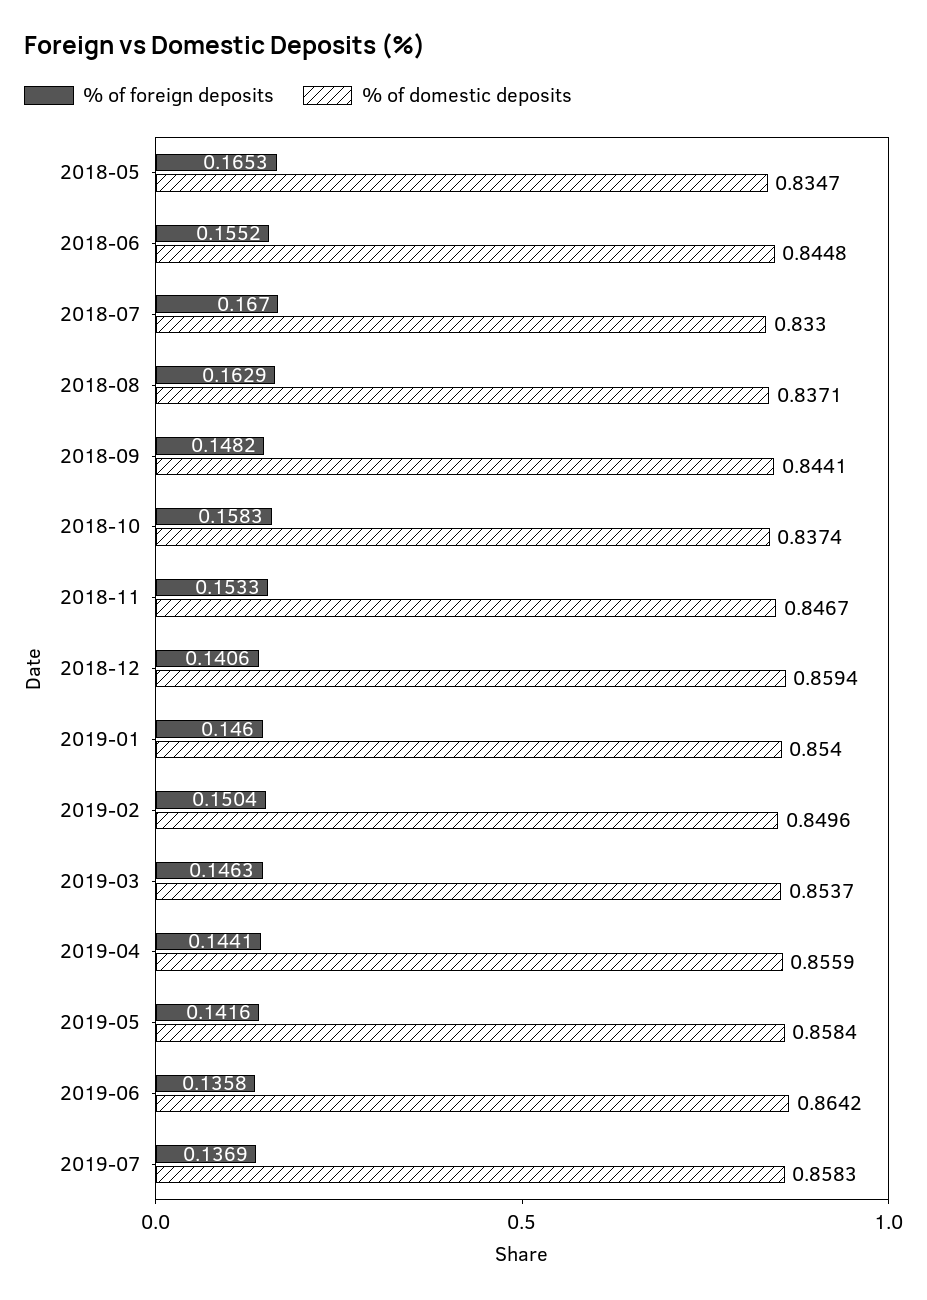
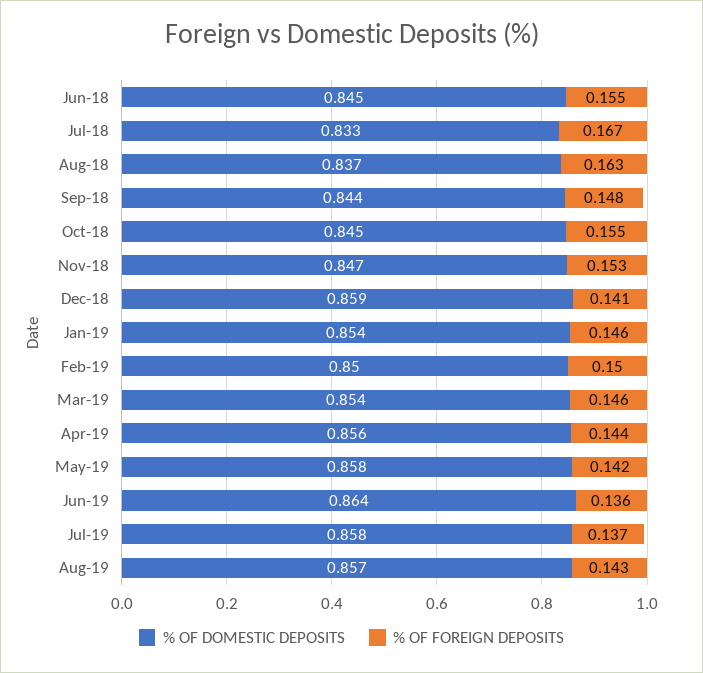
% of foreign deposits, 2018-05: 0.1653 -> none
% of domestic deposits, 2018-05: 0.8347 -> none
% of foreign deposits, 2018-10: 0.1583 -> 0.155
% of domestic deposits, 2018-10: 0.8374 -> 0.845
% of domestic deposits, Aug-19: none -> 0.857
% of foreign deposits, Aug-19: none -> 0.143

